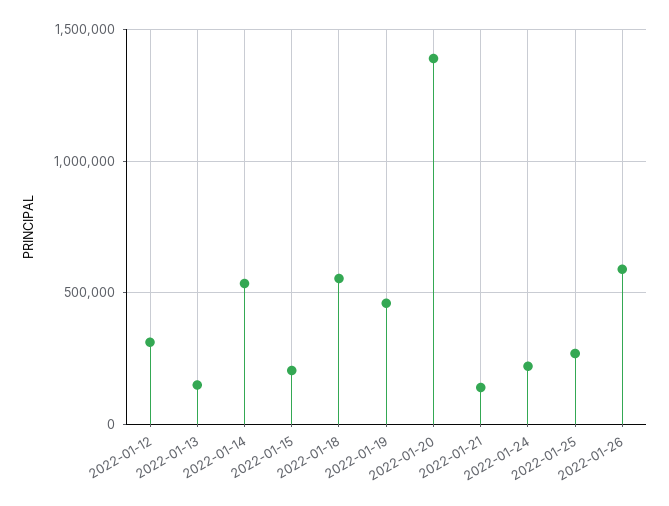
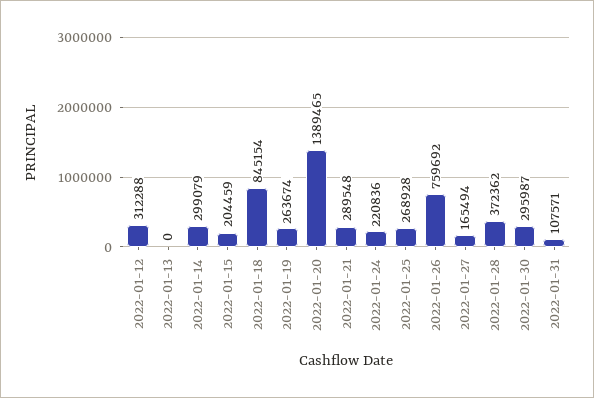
2022-01-13: 150000 -> 0
2022-01-14: 550000 -> 299079
2022-01-18: 550000 -> 845154
2022-01-19: 450000 -> 263674
2022-01-21: 150000 -> 289548
2022-01-26: 600000 -> 759692
2022-01-27: none -> 165494
2022-01-28: none -> 372362
2022-01-30: none -> 295987
2022-01-31: none -> 107571

